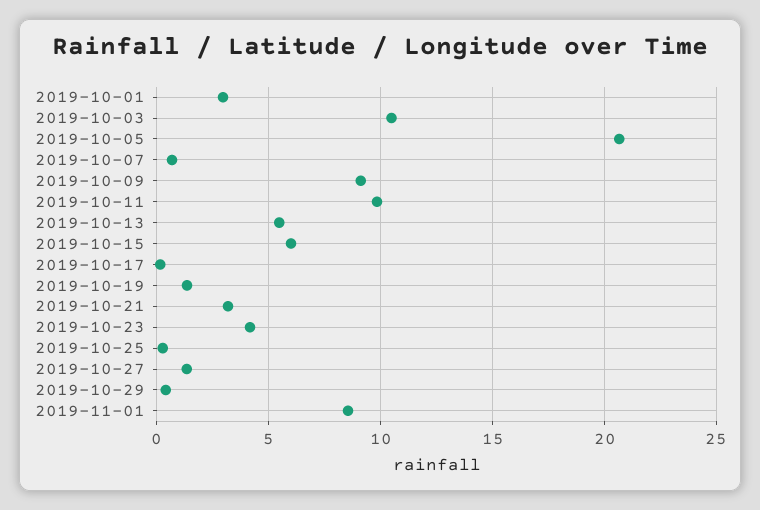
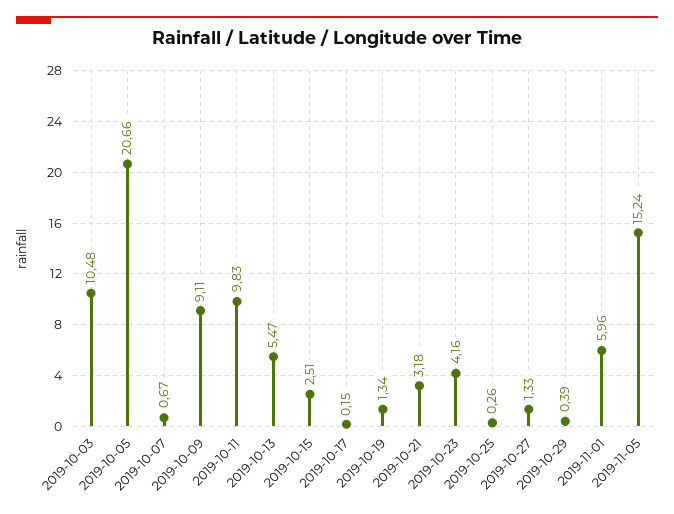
2019-10-01: 3 -> none
2019-10-15: 6 -> 2.51
2019-11-01: 8.5 -> 5.96
2019-11-05: none -> 15.24

